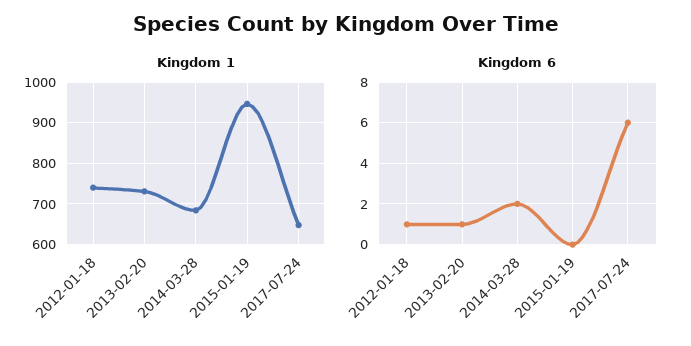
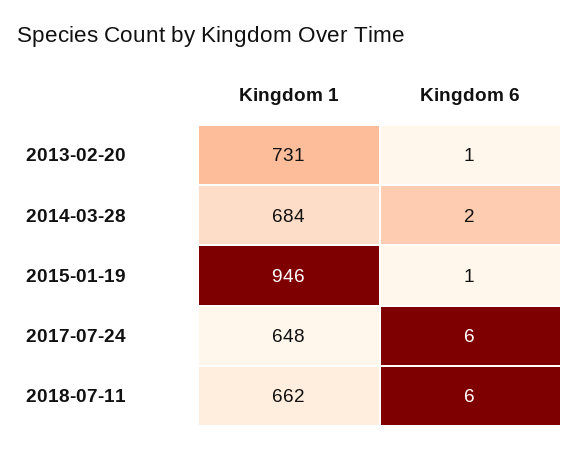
Kingdom 1, 2012-01-18: 740 -> none
Kingdom 6, 2012-01-18: 1 -> none
Kingdom 6, 2015-01-19: 0 -> 1
Kingdom 1, 2018-07-11: none -> 662
Kingdom 6, 2018-07-11: none -> 6

